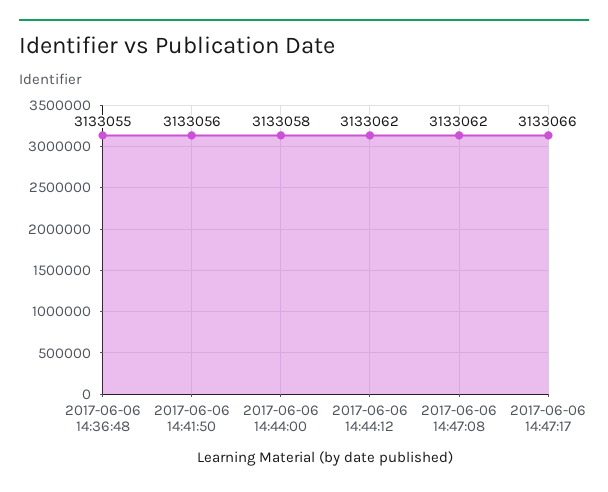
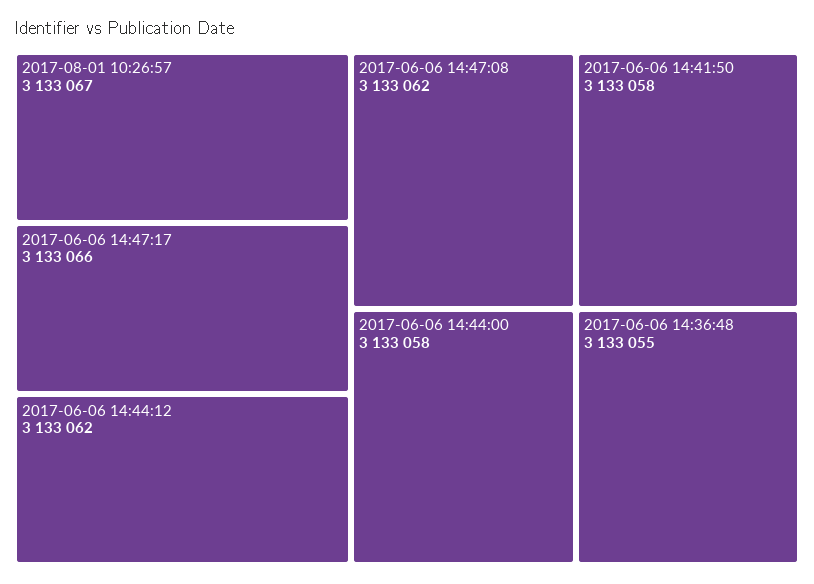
2017-06-06 14:41:50: 3133056 -> 3133058
2017-08-01 10:26:57: none -> 3133067

